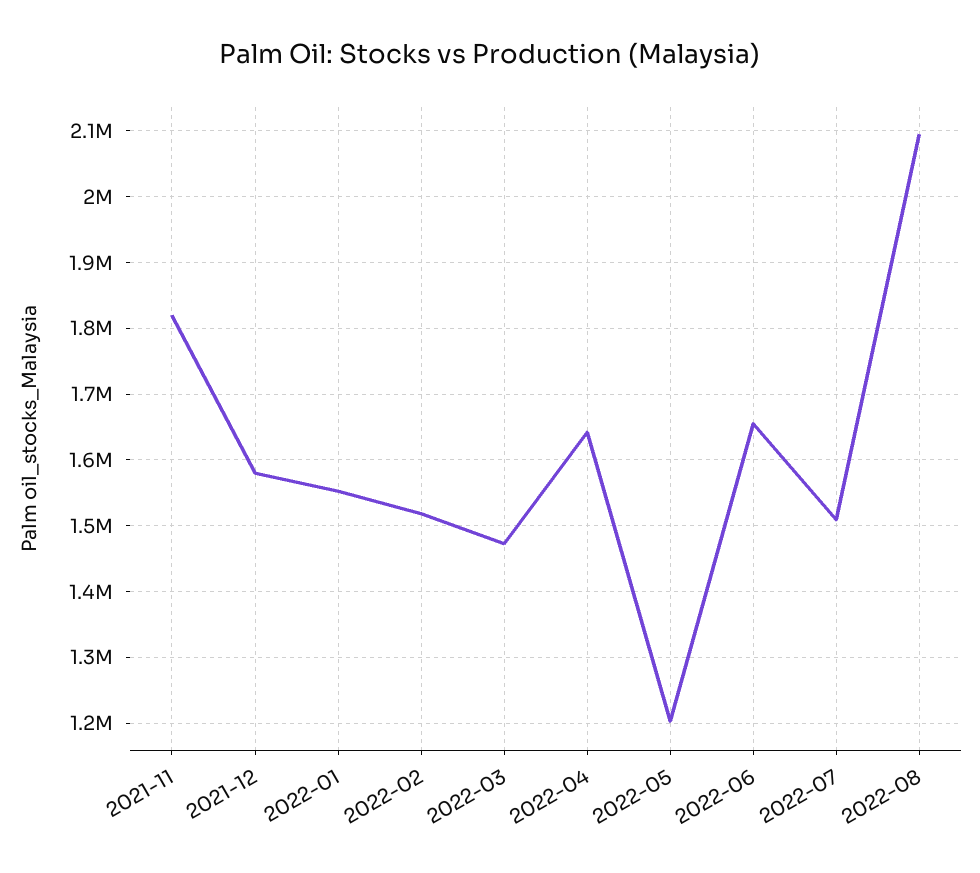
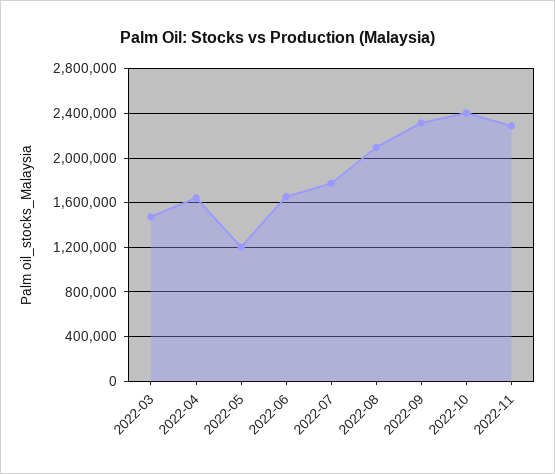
2021-11: 1820000 -> none
2021-12: 1580000 -> none
2022-01: 1550000 -> none
2022-02: 1520000 -> none
2022-07: 1510000 -> 1800000
2022-09: none -> 2300000
2022-10: none -> 2400000
2022-11: none -> 2300000

